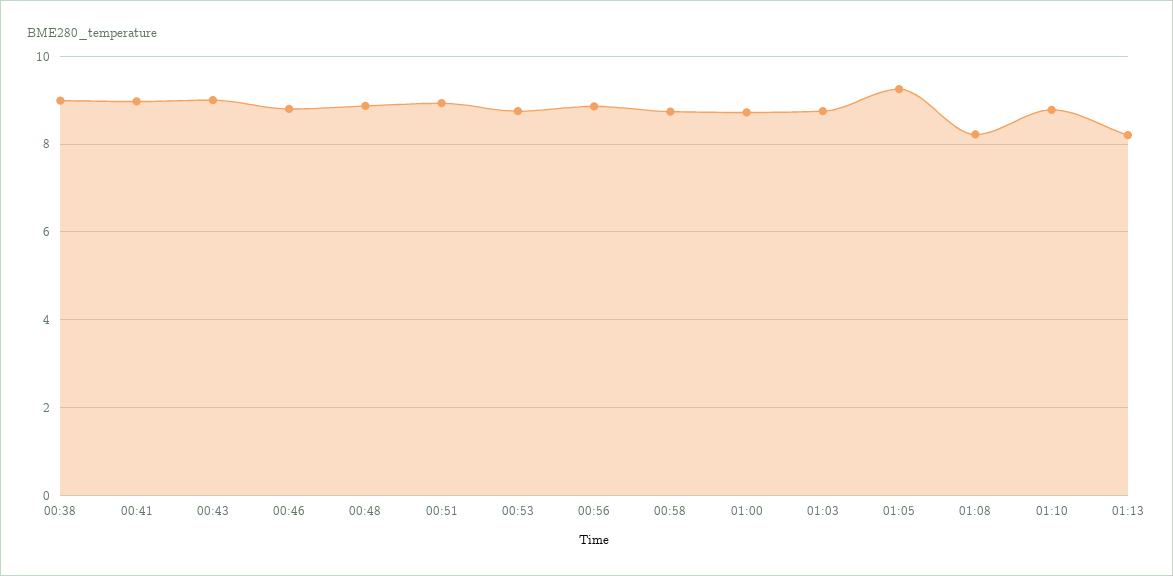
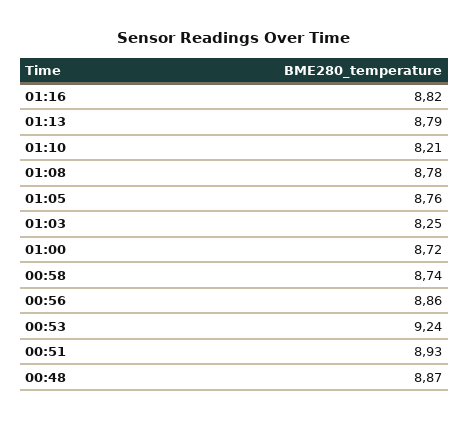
00:38: 9 -> none
00:41: 9 -> none
00:43: 9 -> none
00:46: 8.8 -> none
00:53: 8.8 -> 9.24
01:03: 8.8 -> 8.25
01:05: 9.2 -> 8.76
01:08: 8.2 -> 8.78
01:10: 8.8 -> 8.21
01:13: 8.2 -> 8.79
01:16: none -> 8.82

